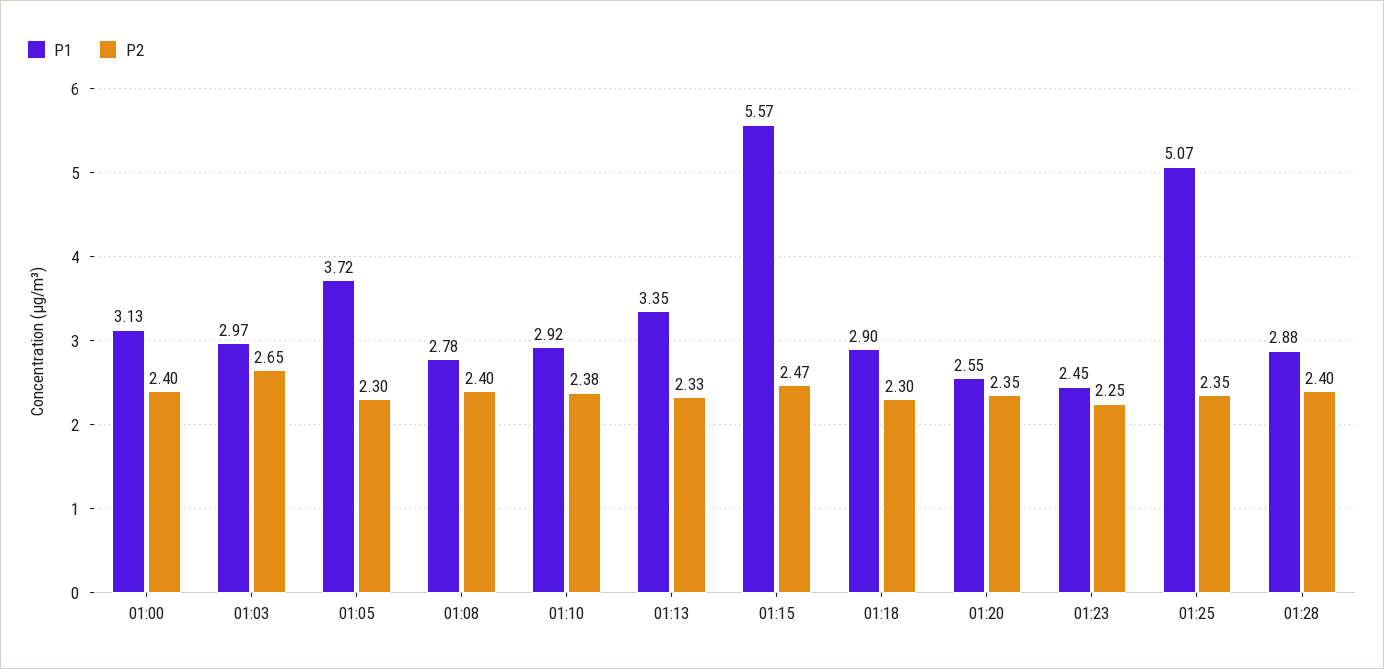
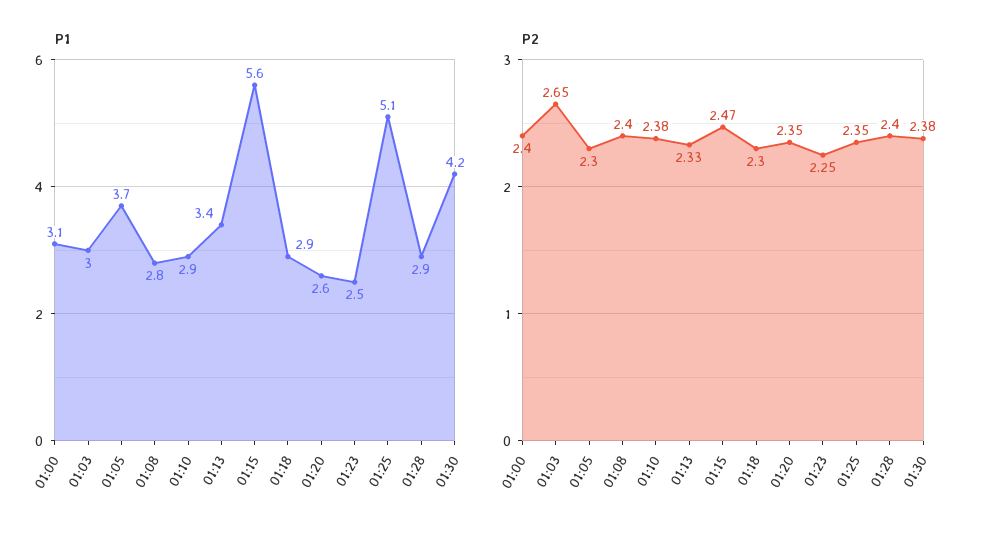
P1, 01:30: none -> 4.2
P2, 01:30: none -> 2.38

